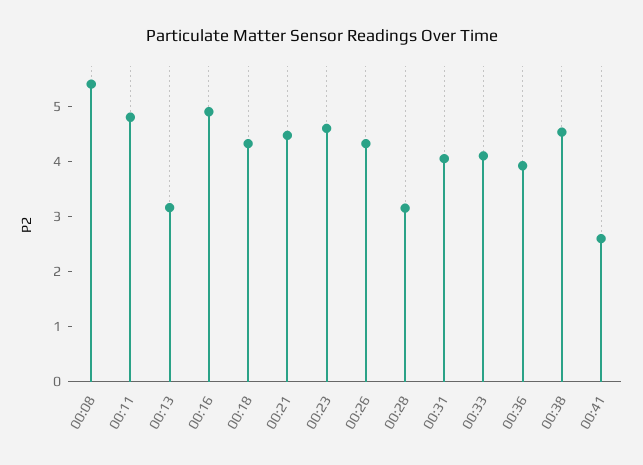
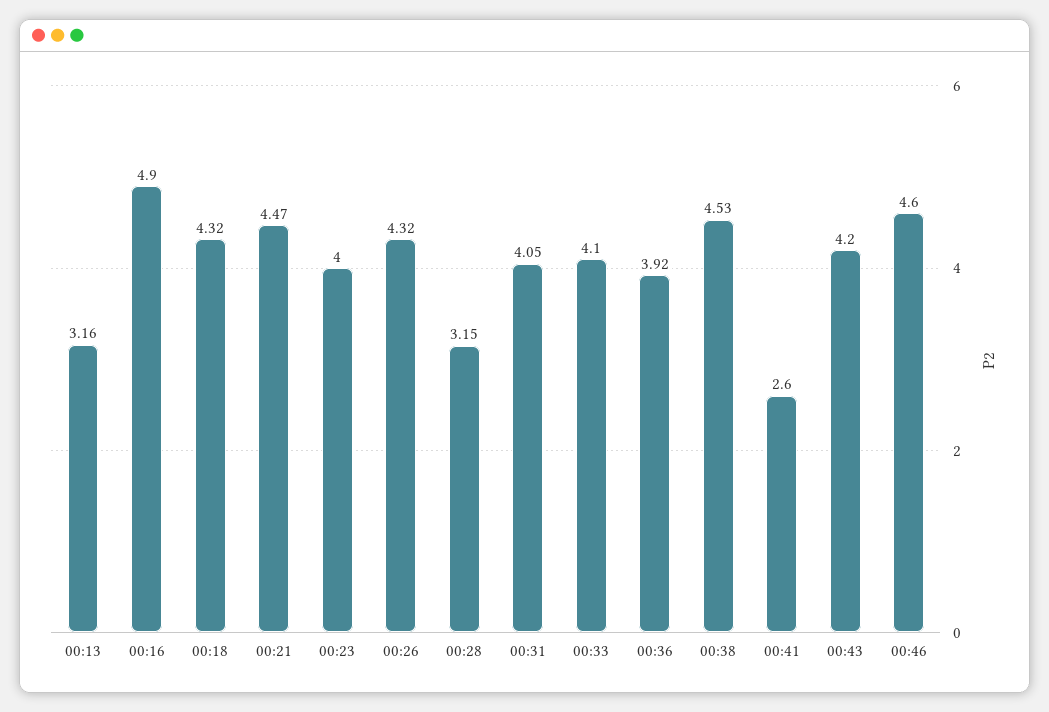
00:08: 5.4 -> none
00:11: 4.8 -> none
00:23: 4.6 -> 4
00:43: none -> 4.2
00:46: none -> 4.6

